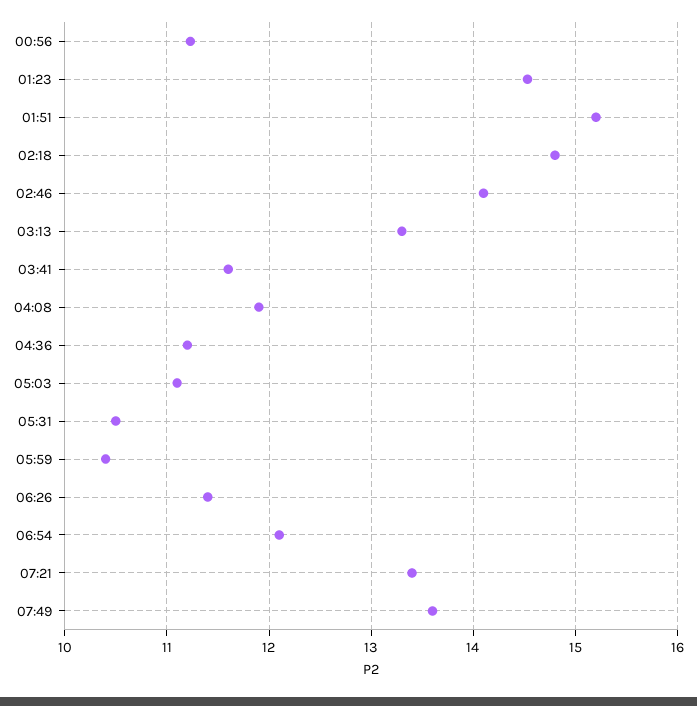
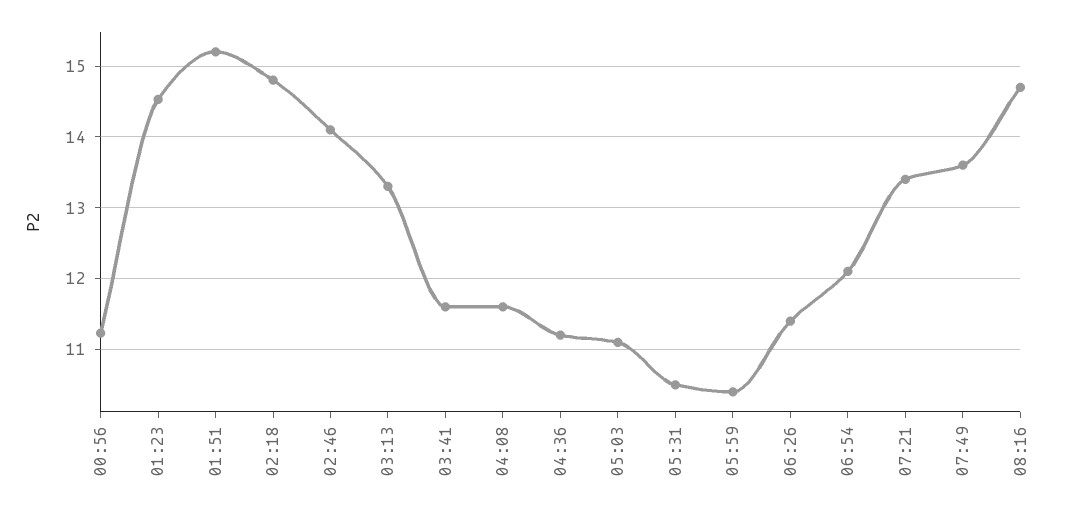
04:08: 11.9 -> 11.6
08:16: none -> 14.7

